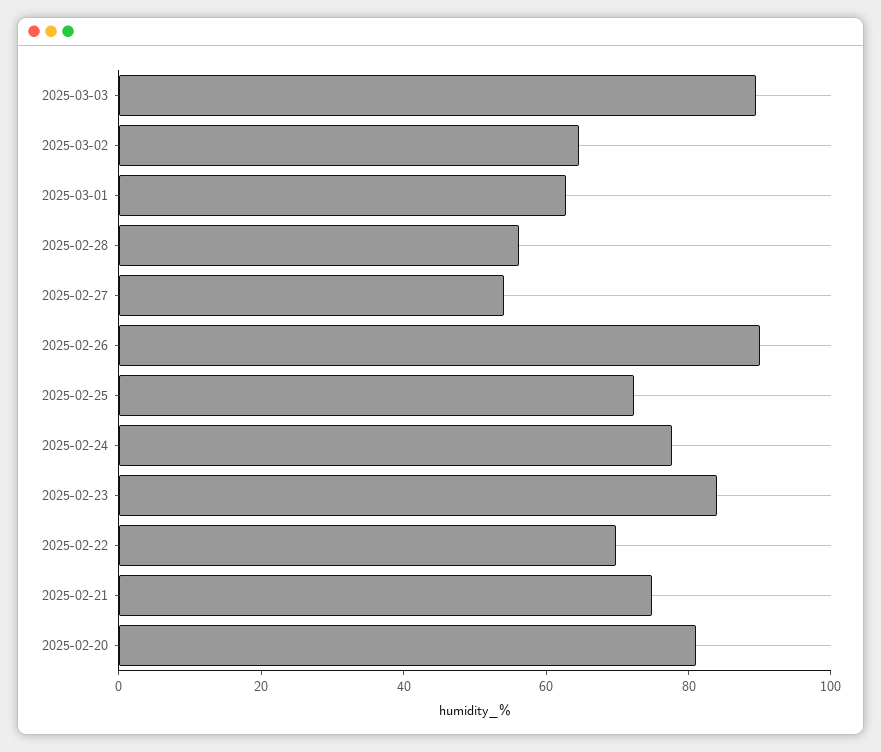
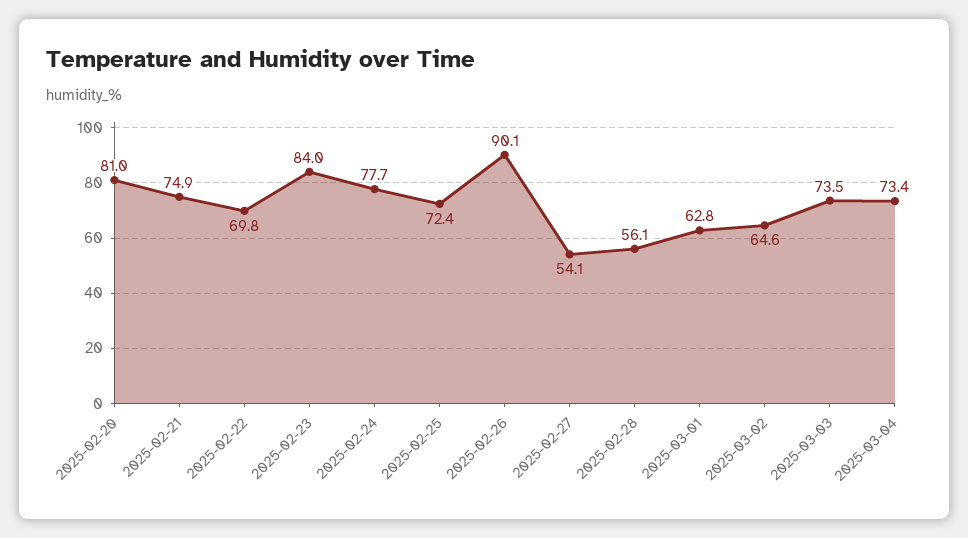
2025-03-03: 90 -> 73.5
2025-03-04: none -> 73.4

